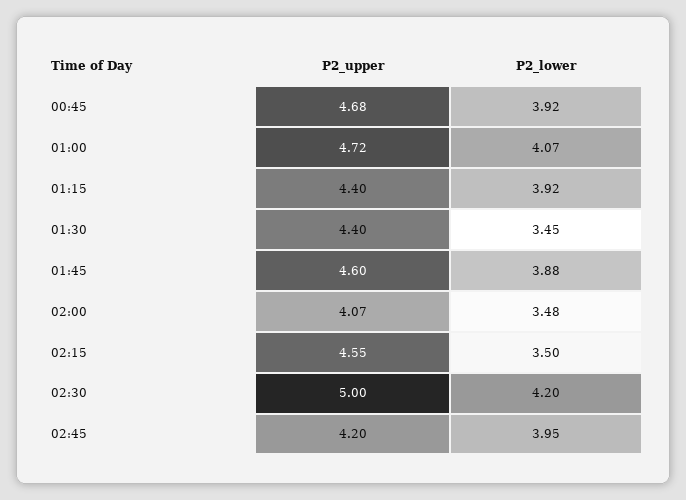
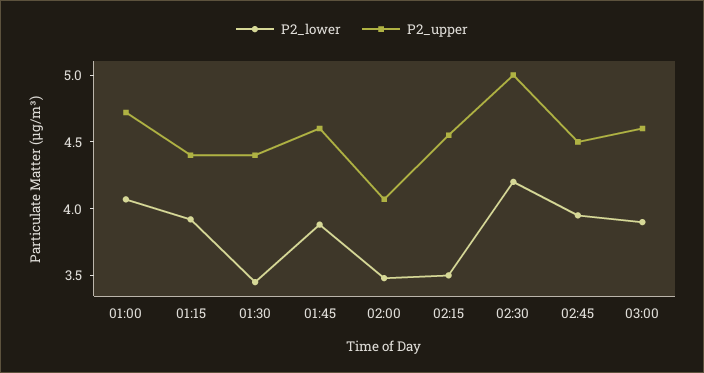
P2_upper, 00:45: 4.68 -> none
P2_lower, 00:45: 3.92 -> none
P2_upper, 02:45: 4.2 -> 4.5
P2_lower, 03:00: none -> 3.9
P2_upper, 03:00: none -> 4.6

